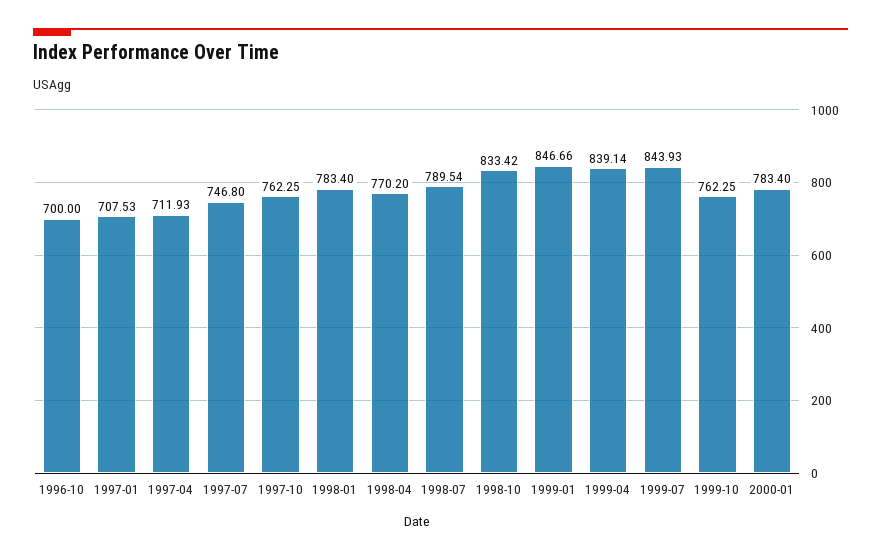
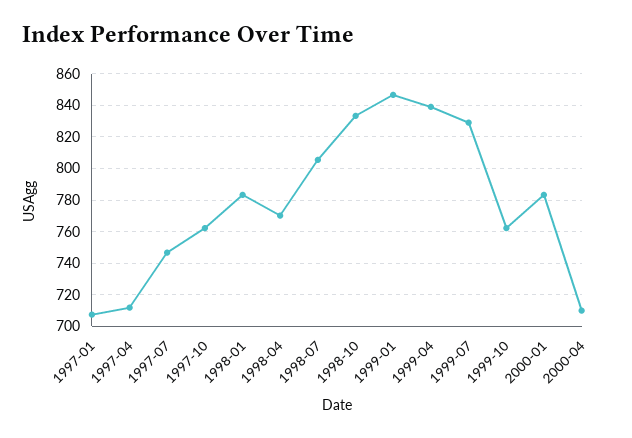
1996-10: 700 -> none
1998-07: 789.54 -> 805
1999-07: 843.93 -> 830
2000-04: none -> 710

